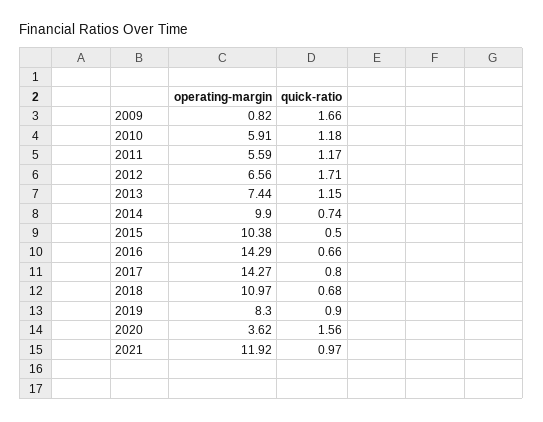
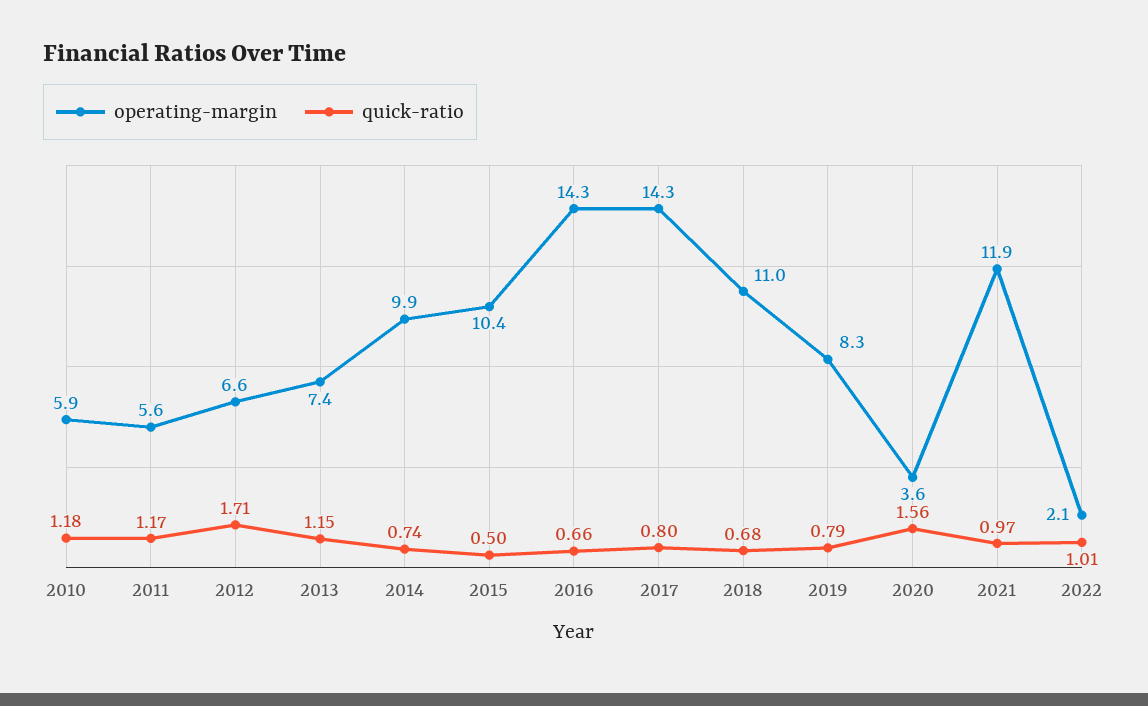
operating-margin, 2009: 0.82 -> none
quick-ratio, 2009: 1.66 -> none
quick-ratio, 2019: 0.9 -> 0.79
operating-margin, 2022: none -> 2.1
quick-ratio, 2022: none -> 1.01

